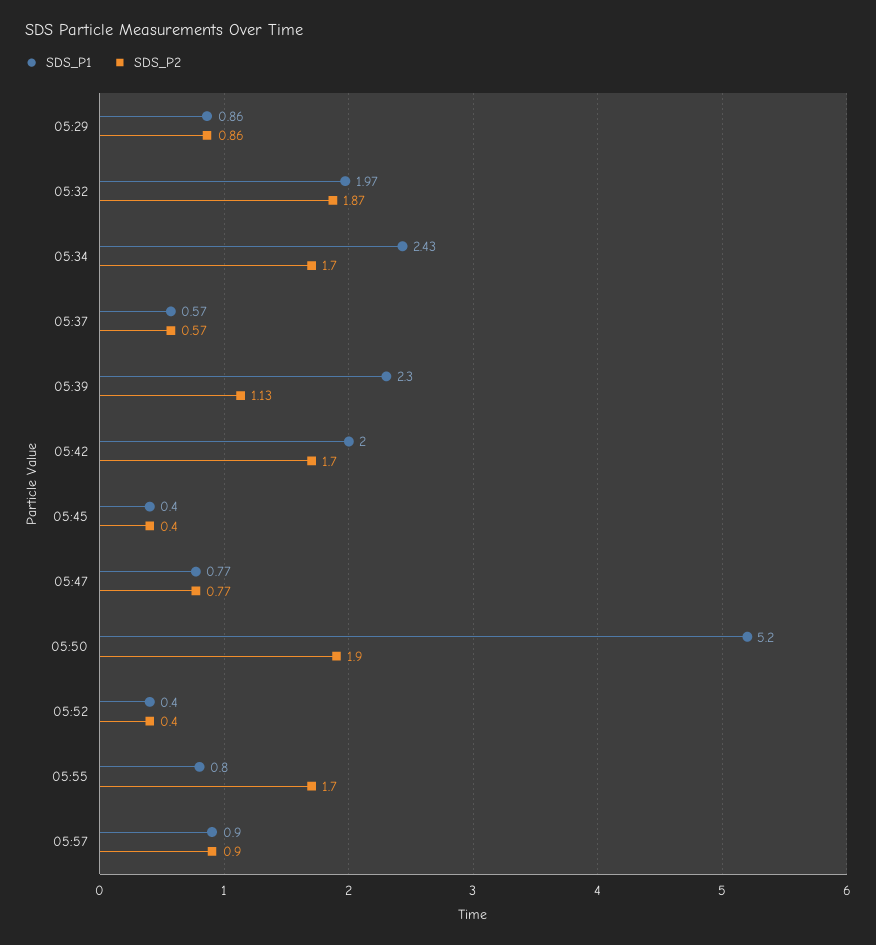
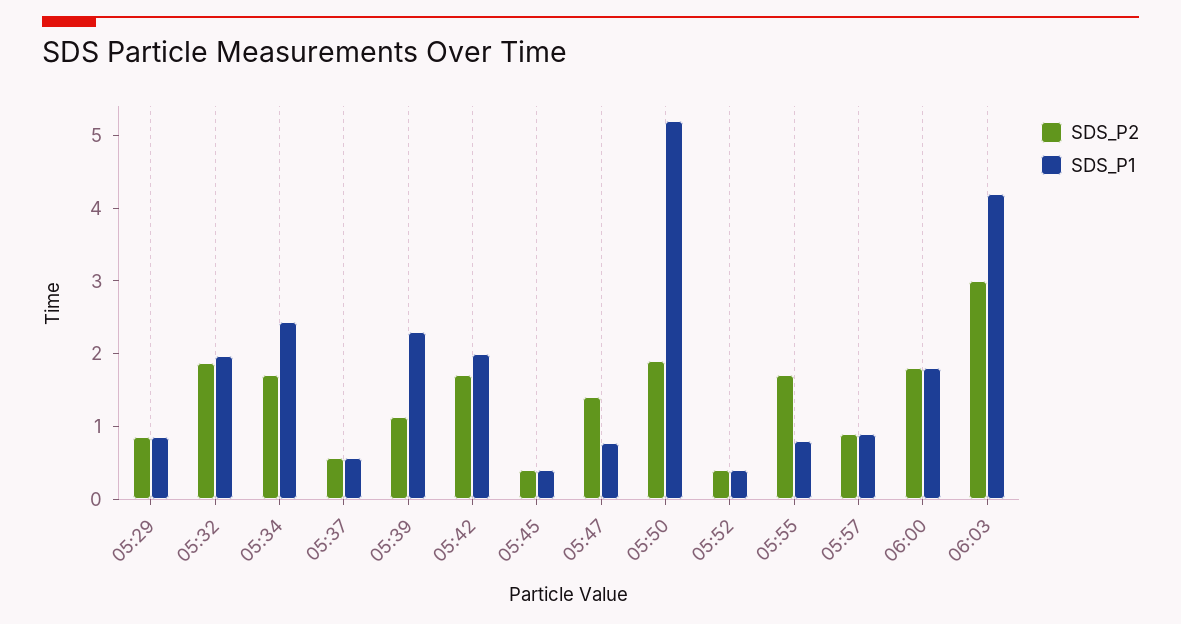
SDS_P2, 05:47: 0.77 -> 1.4
SDS_P2, 06:00: none -> 1.8
SDS_P1, 06:00: none -> 1.8
SDS_P2, 06:03: none -> 3
SDS_P1, 06:03: none -> 4.2

